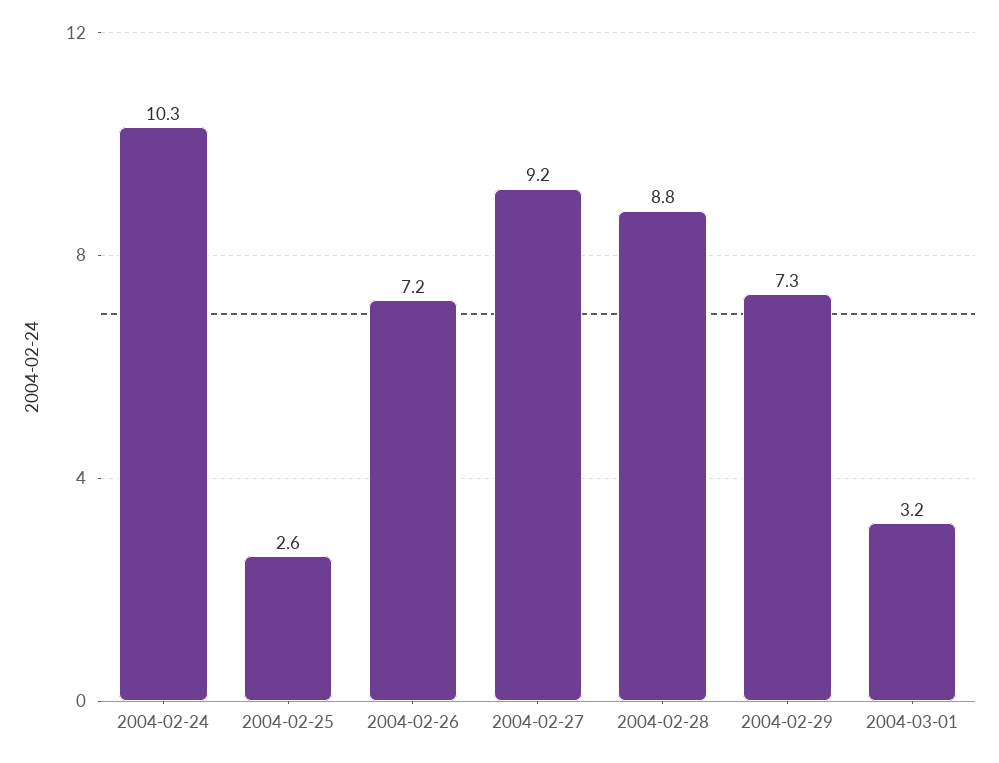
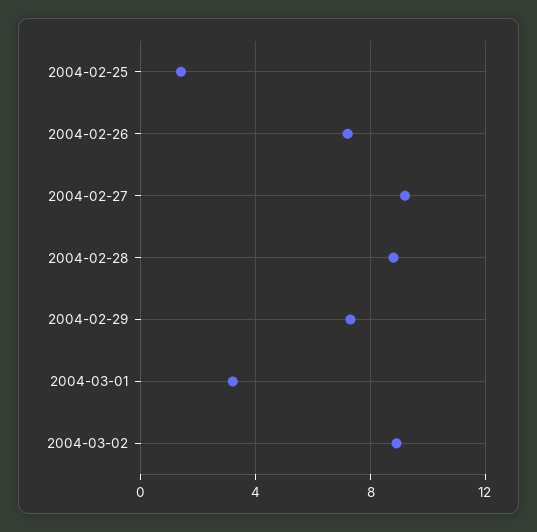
2004-02-24: 10.3 -> none
2004-02-25: 2.6 -> 1.5
2004-03-02: none -> 9

